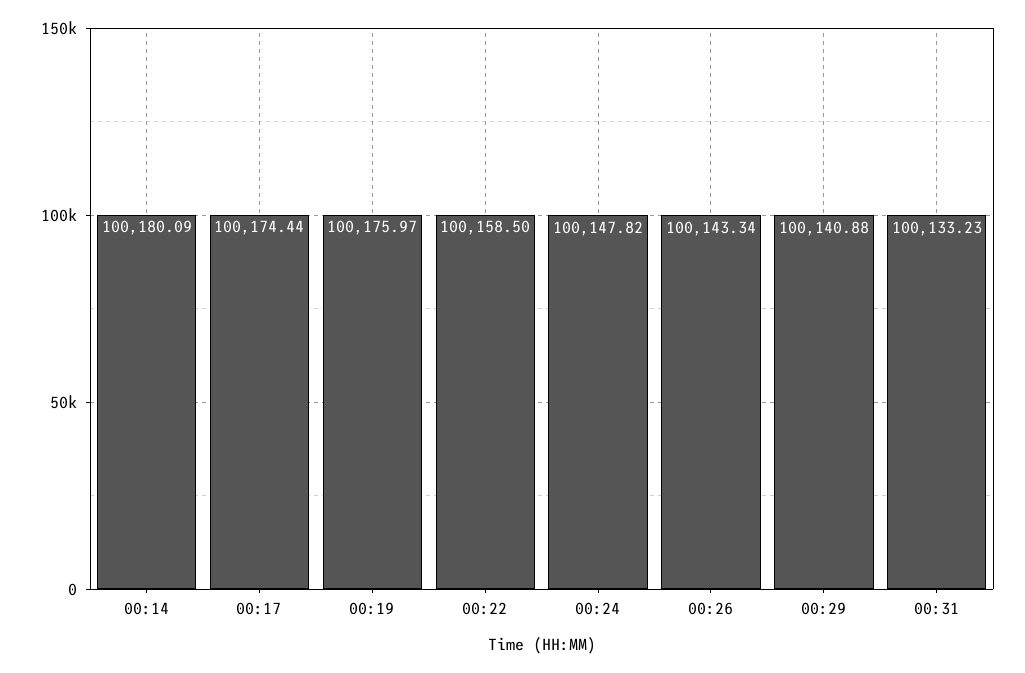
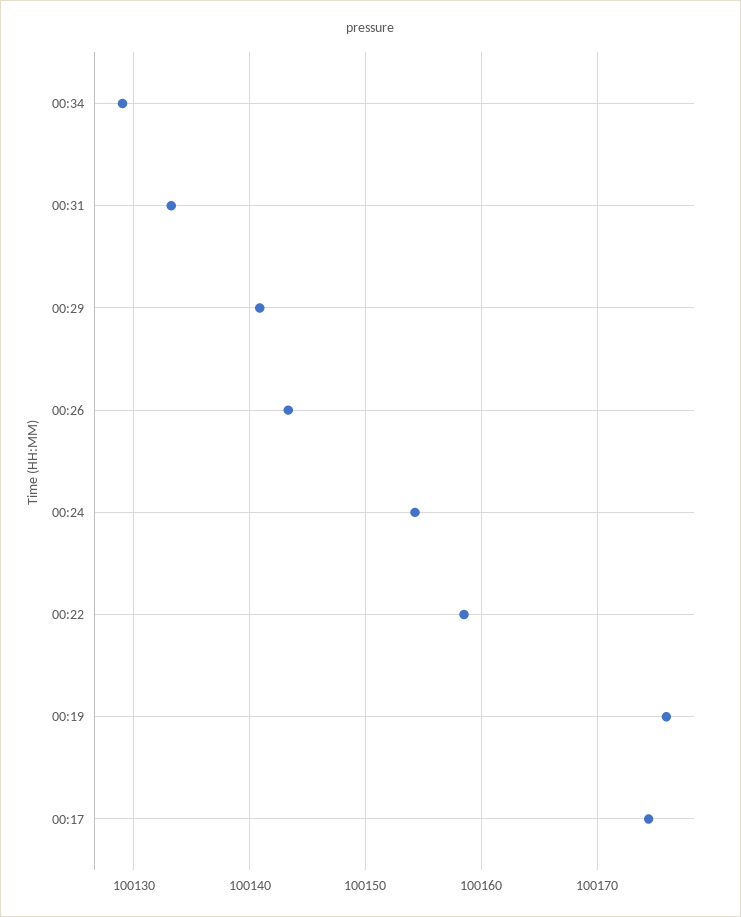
00:14: 100180.09 -> none
00:24: 100147.82 -> 100154
00:34: none -> 100129

